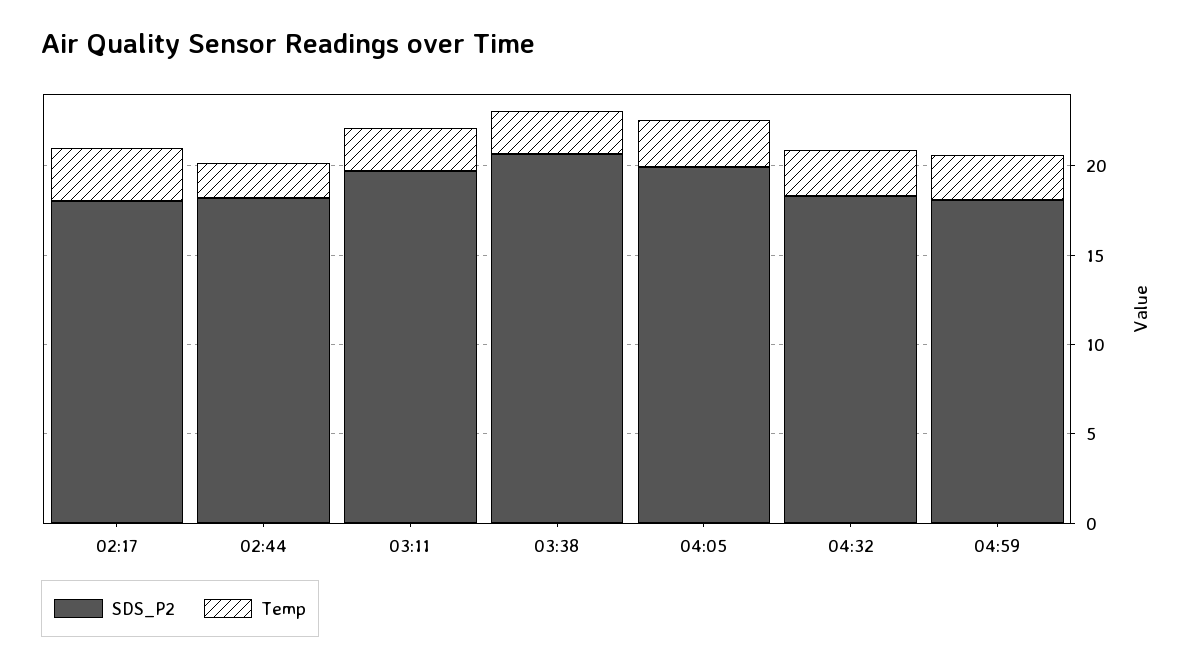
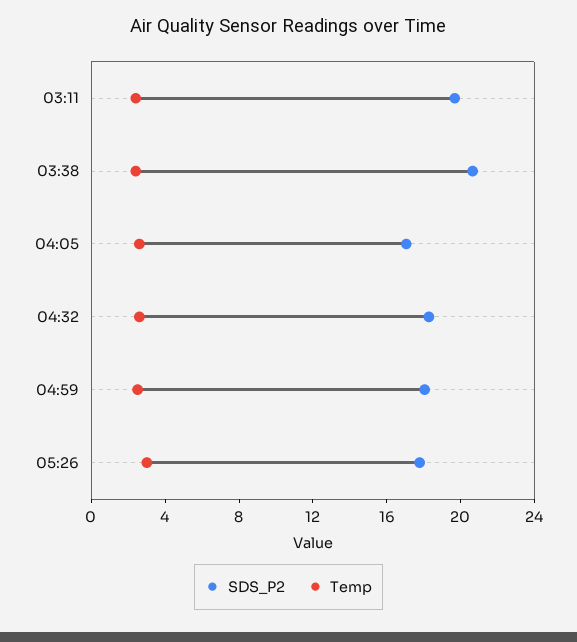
SDS_P2, 02:17: 18 -> none
Temp, 02:17: 3 -> none
SDS_P2, 02:44: 18 -> none
Temp, 02:44: 2 -> none
SDS_P2, 04:05: 20 -> 17
SDS_P2, 05:26: none -> 18
Temp, 05:26: none -> 3

